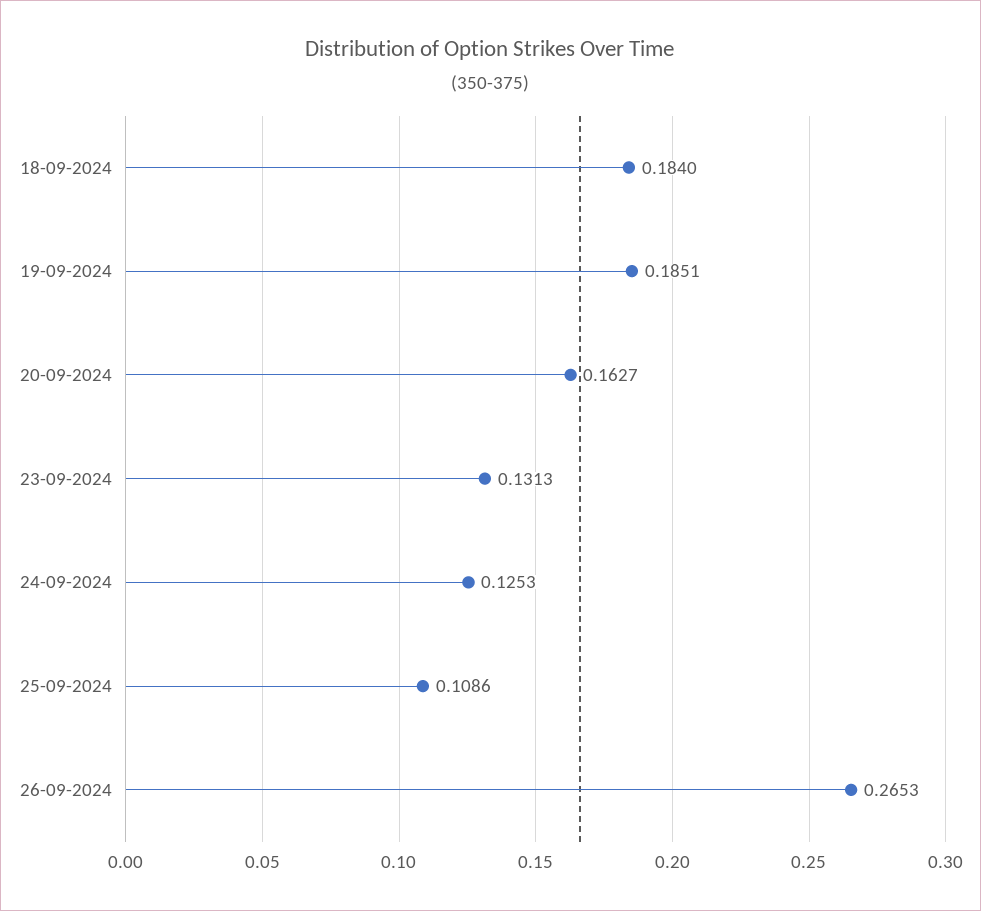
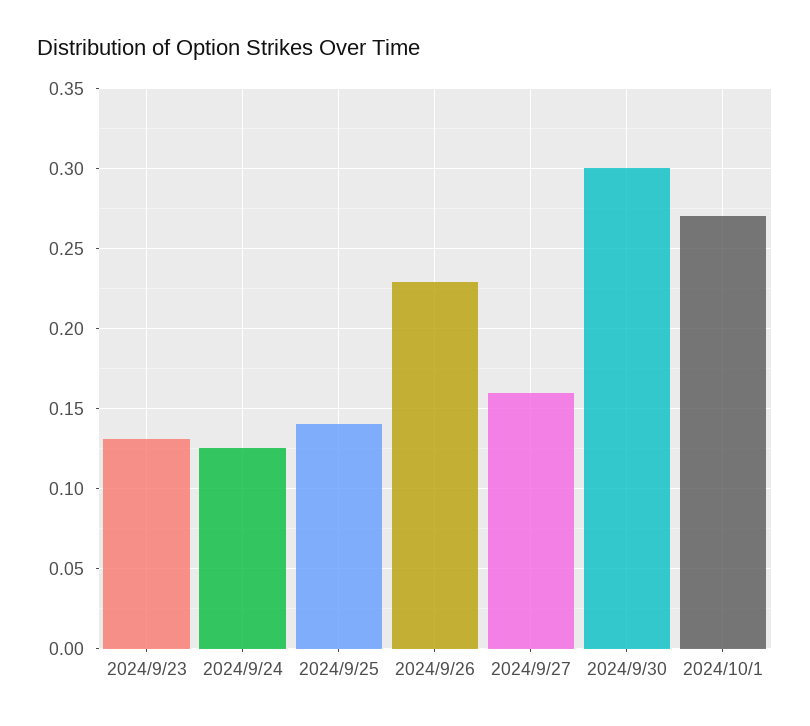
18-09-2024: 0.184 -> none
19-09-2024: 0.1851 -> none
20-09-2024: 0.1627 -> none
25-09-2024: 0.1086 -> 0.14
26-09-2024: 0.2653 -> 0.23
2024/9/27: none -> 0.16
2024/9/30: none -> 0.3
2024/10/1: none -> 0.27

